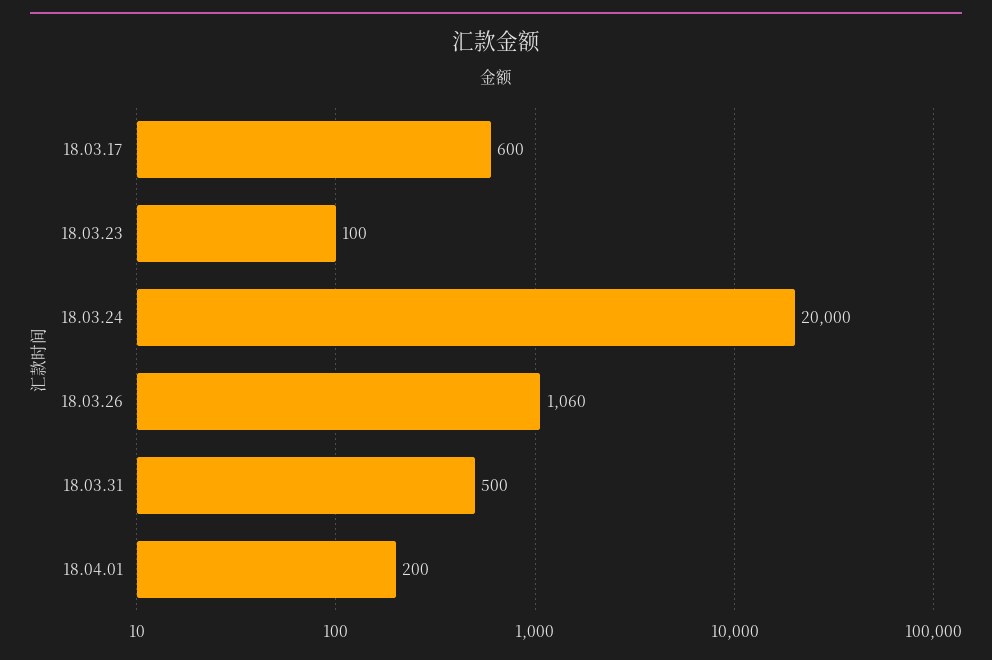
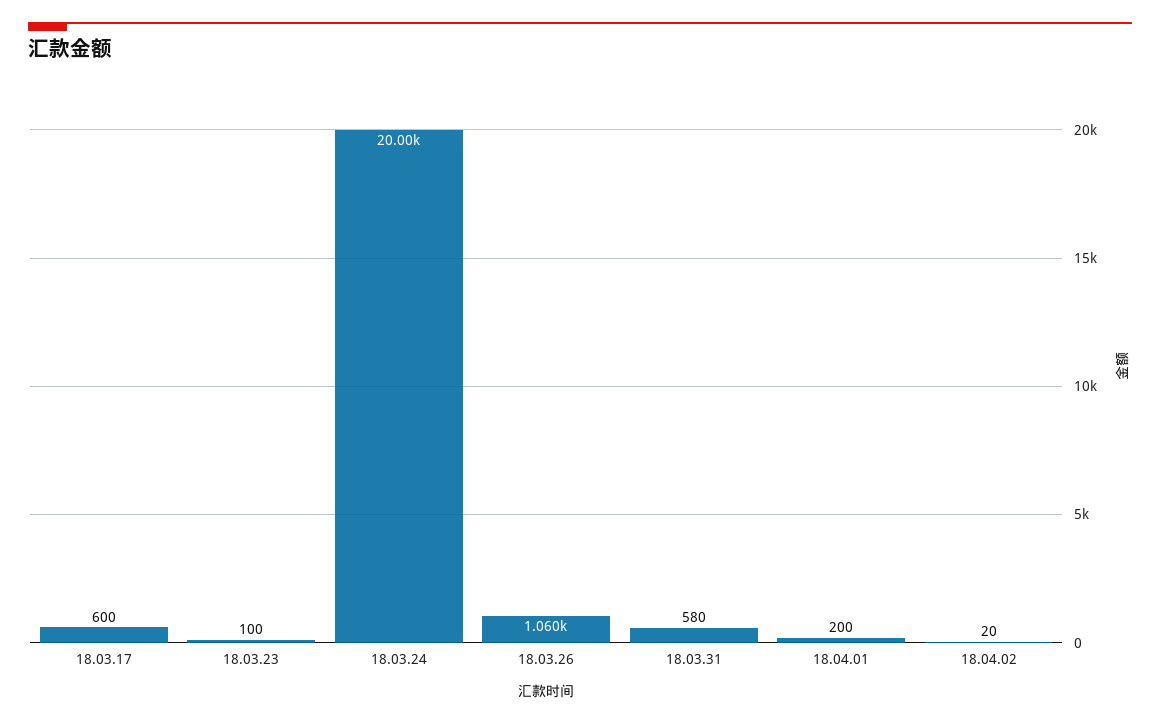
18.03.31: 500 -> 580
18.04.02: none -> 20

